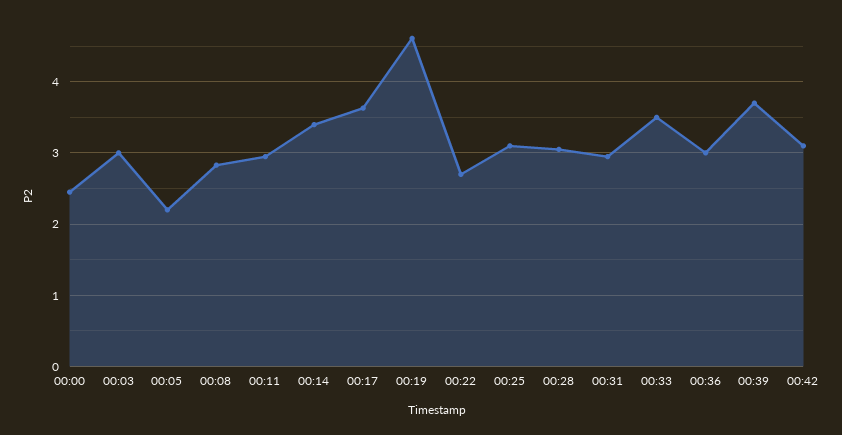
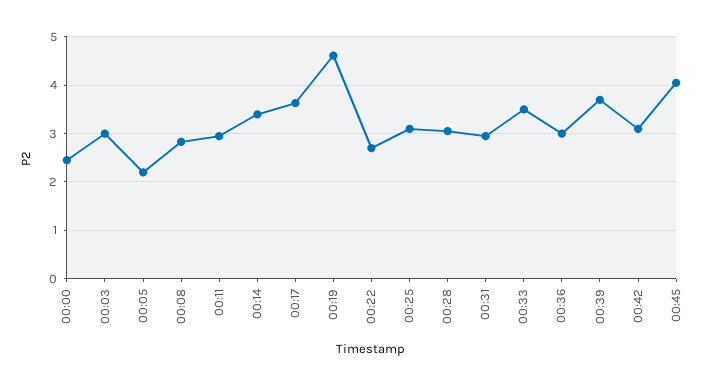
00:45: none -> 4

